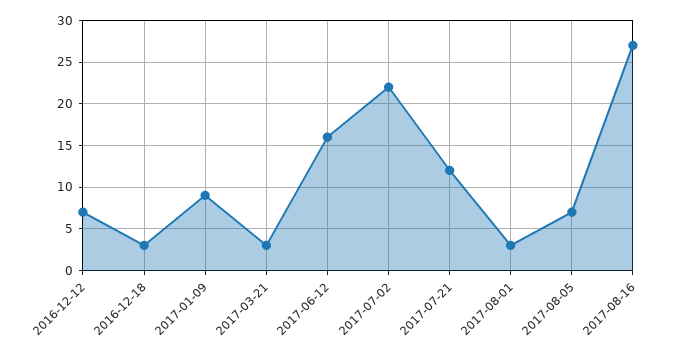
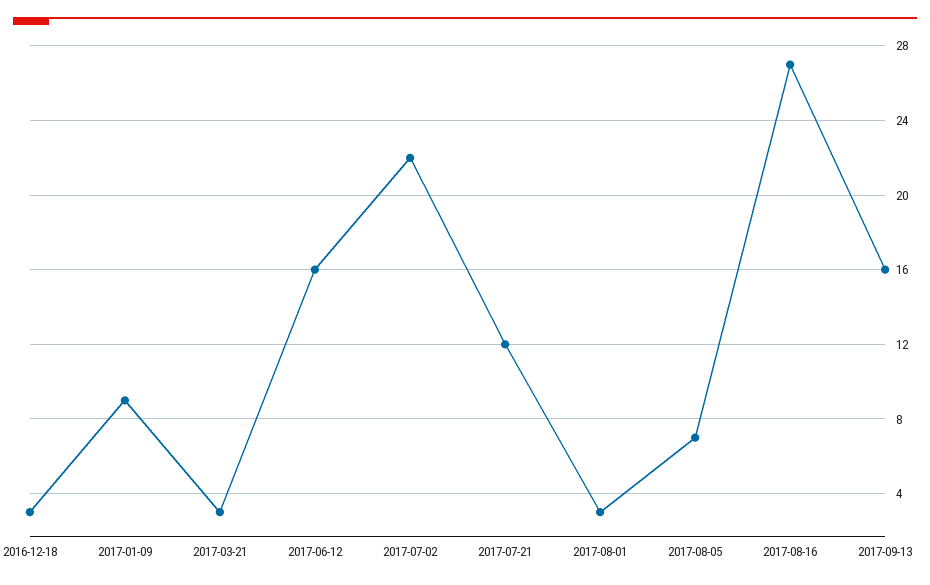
2016-12-12: 7 -> none
2017-09-13: none -> 16

